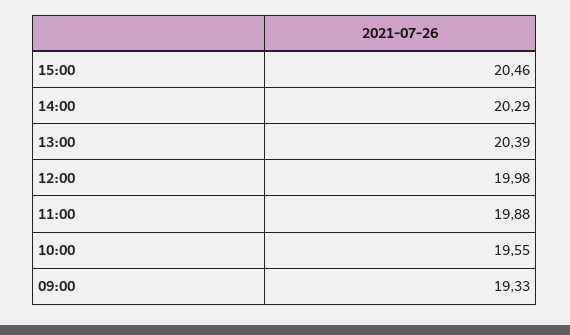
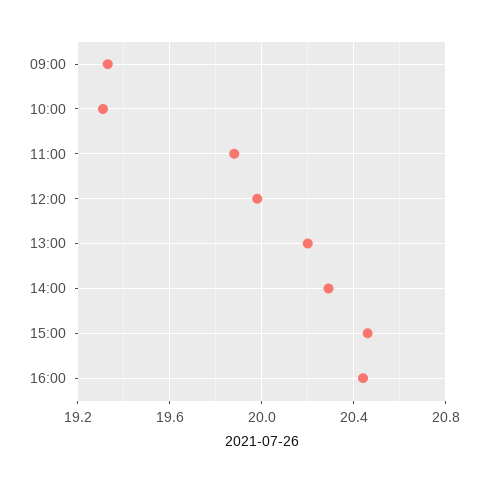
13:00: 20.39 -> 20.2
10:00: 19.55 -> 19.3
16:00: none -> 20.45

